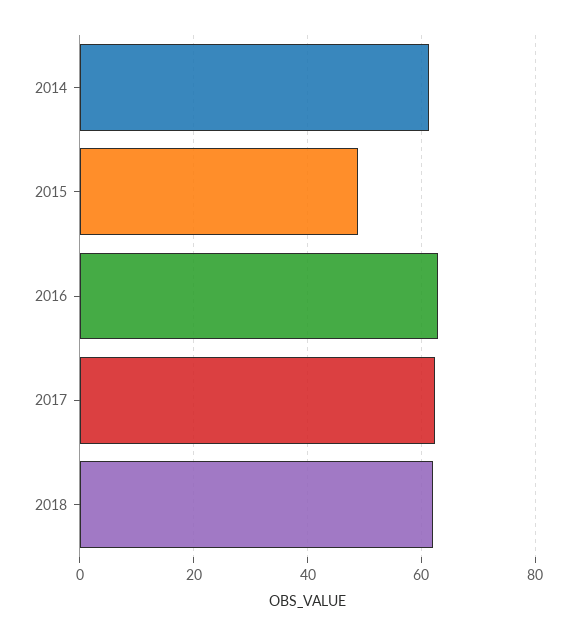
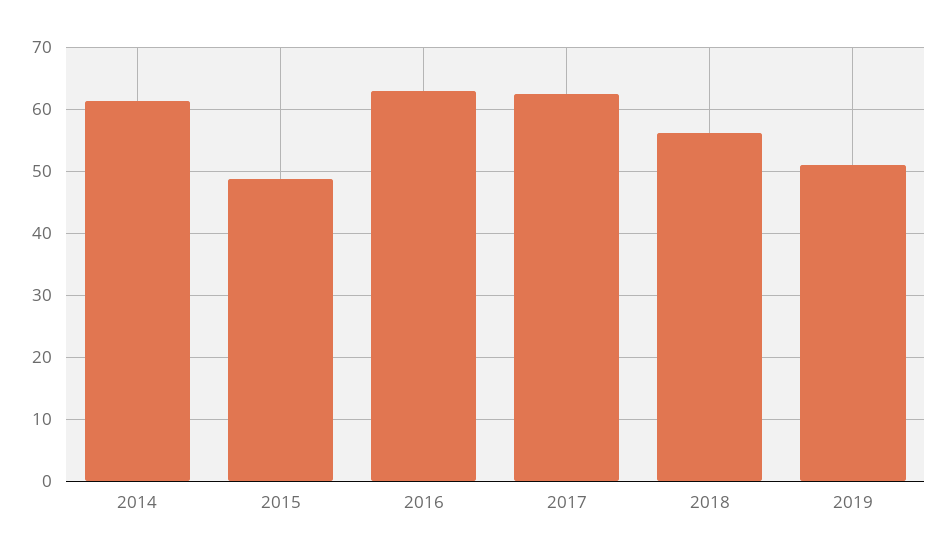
2018: 62 -> 56
2019: none -> 51

